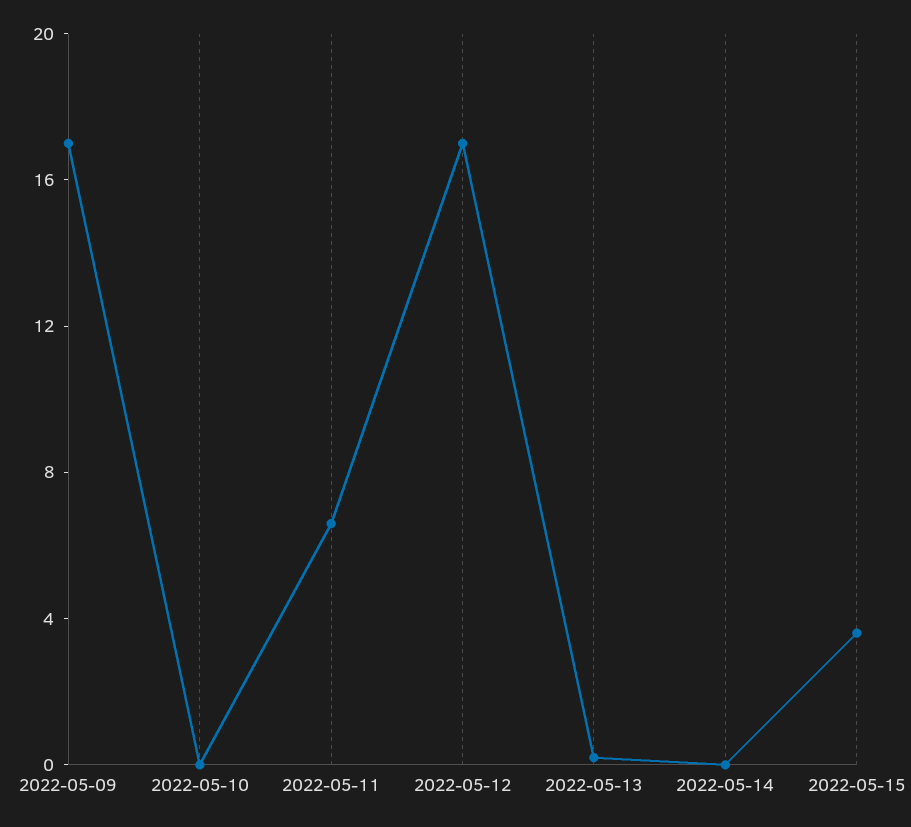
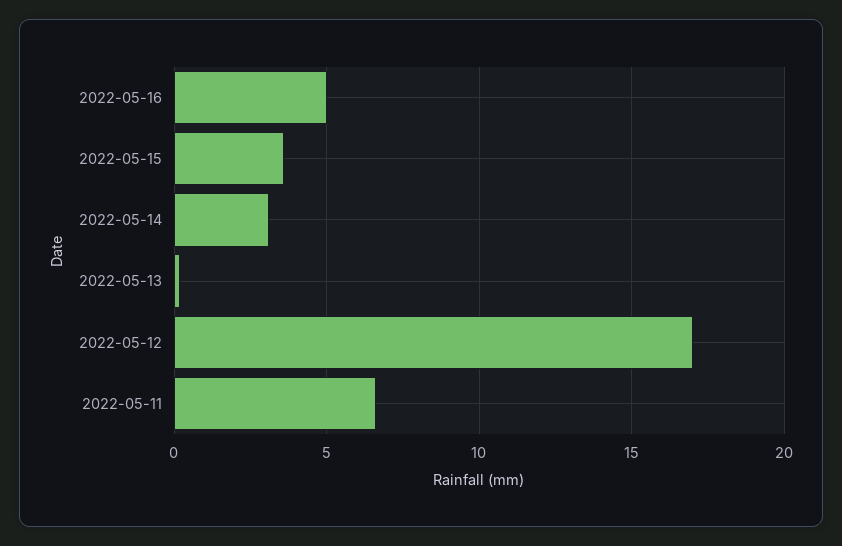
2022-05-09: 17 -> none
2022-05-10: 0 -> none
2022-05-14: 0 -> 3
2022-05-16: none -> 5

